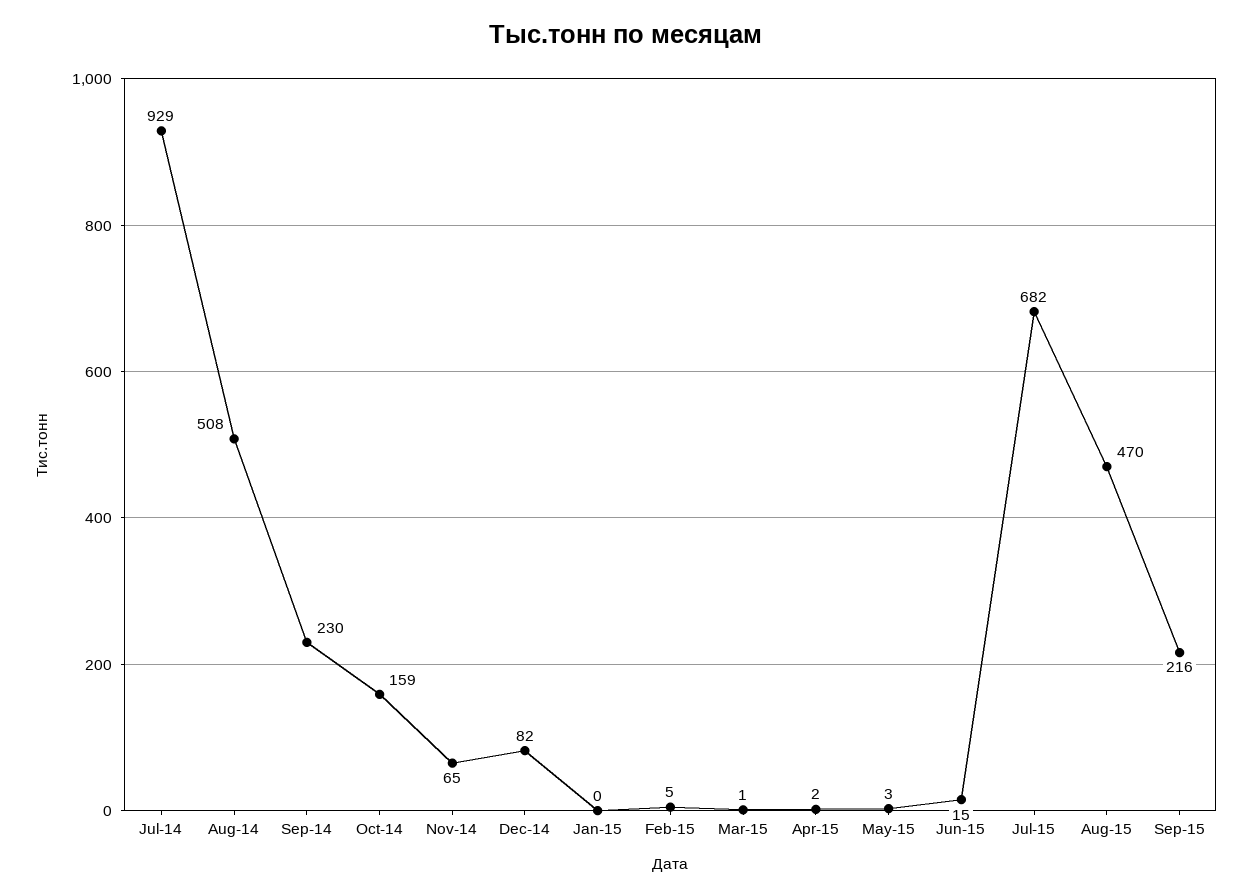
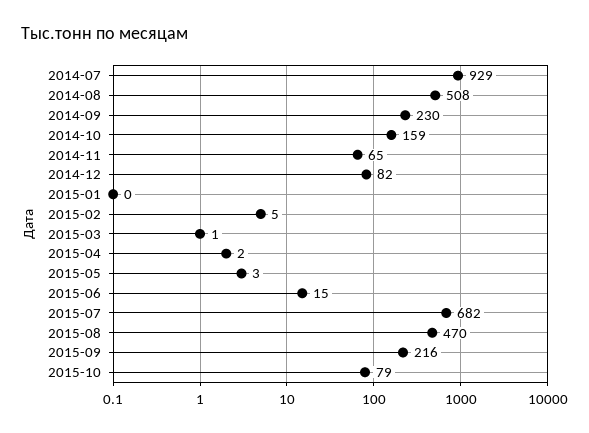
2015-10: none -> 79

